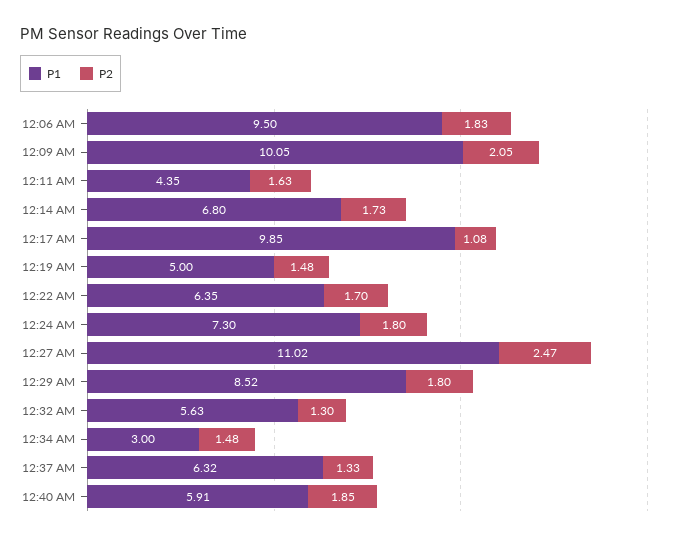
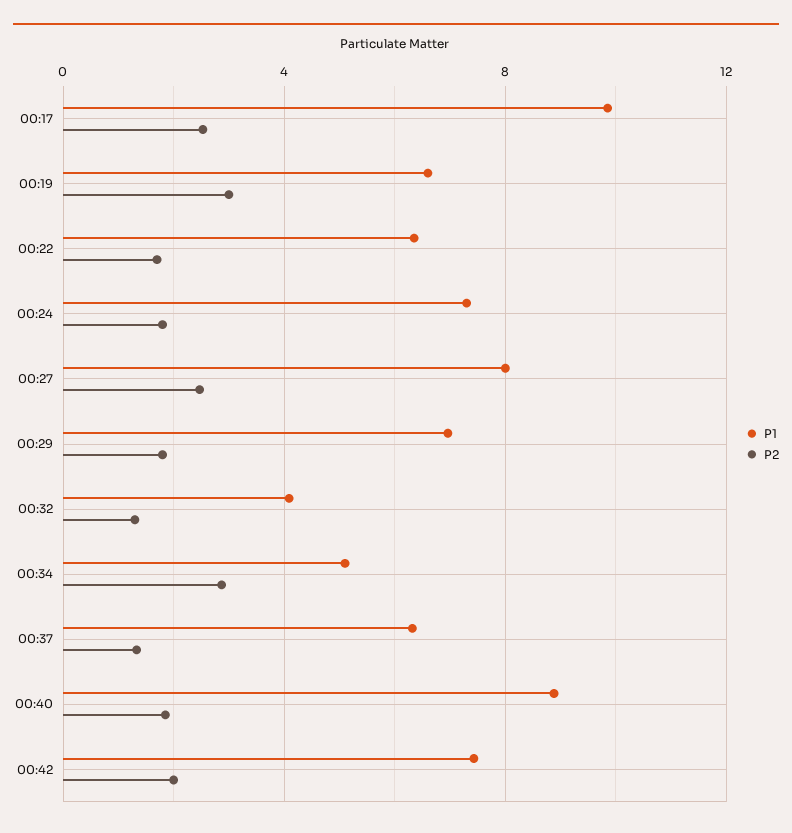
P1, 12:06 AM: 9.5 -> none
P2, 12:06 AM: 1.83 -> none
P1, 12:09 AM: 10.05 -> none
P2, 12:09 AM: 2.05 -> none
P1, 12:11 AM: 4.35 -> none
P2, 12:11 AM: 1.63 -> none
P1, 12:14 AM: 6.8 -> none
P2, 12:14 AM: 1.73 -> none
P2, 12:17 AM: 1.08 -> 2.5
P1, 12:19 AM: 5 -> 6.5
P2, 12:19 AM: 1.48 -> 3
P1, 12:27 AM: 11.02 -> 8
P1, 12:29 AM: 8.52 -> 7
P1, 12:32 AM: 5.63 -> 4
P1, 12:34 AM: 3 -> 5
P2, 12:34 AM: 1.48 -> 3
P1, 12:40 AM: 5.91 -> 9
P1, 00:42: none -> 7.5
P2, 00:42: none -> 2

